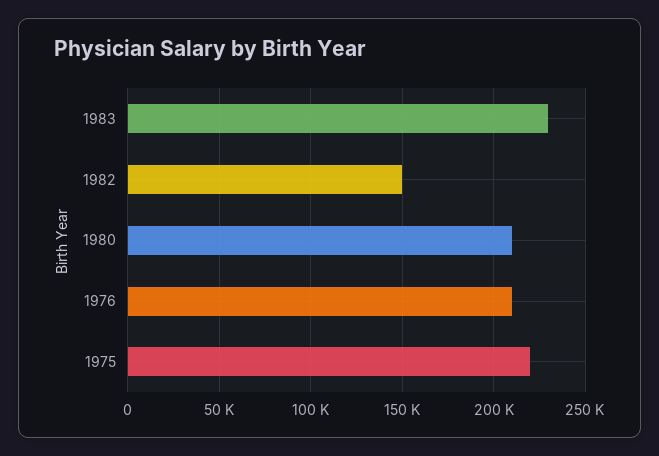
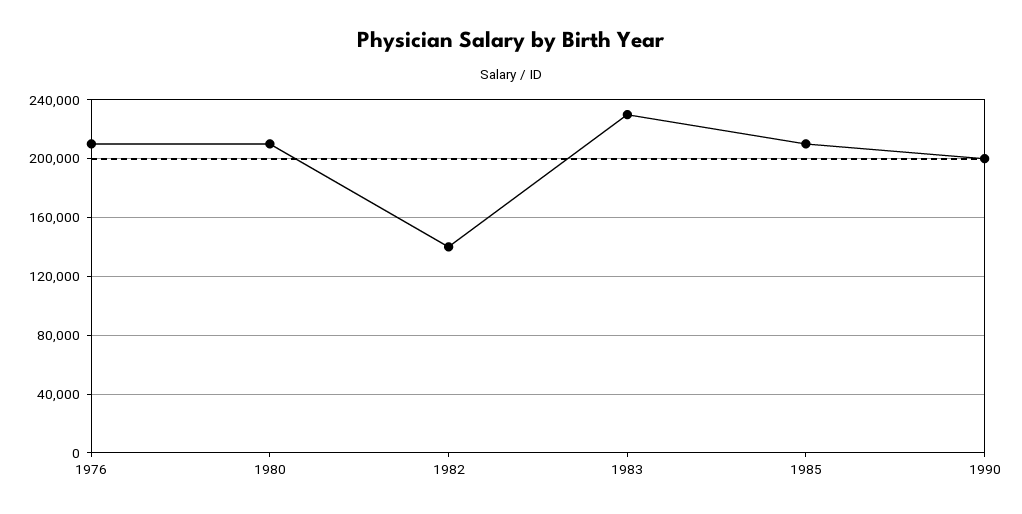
1982: 150000 -> 140000
1975: 220000 -> none
1985: none -> 210000
1990: none -> 200000

